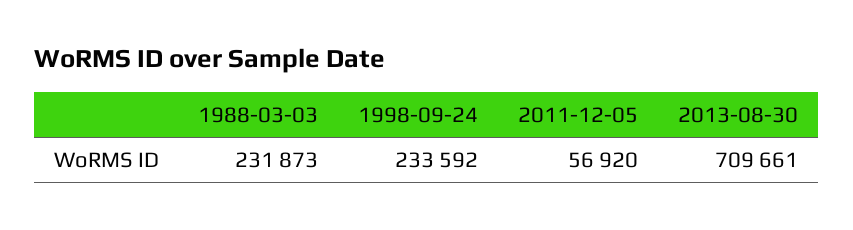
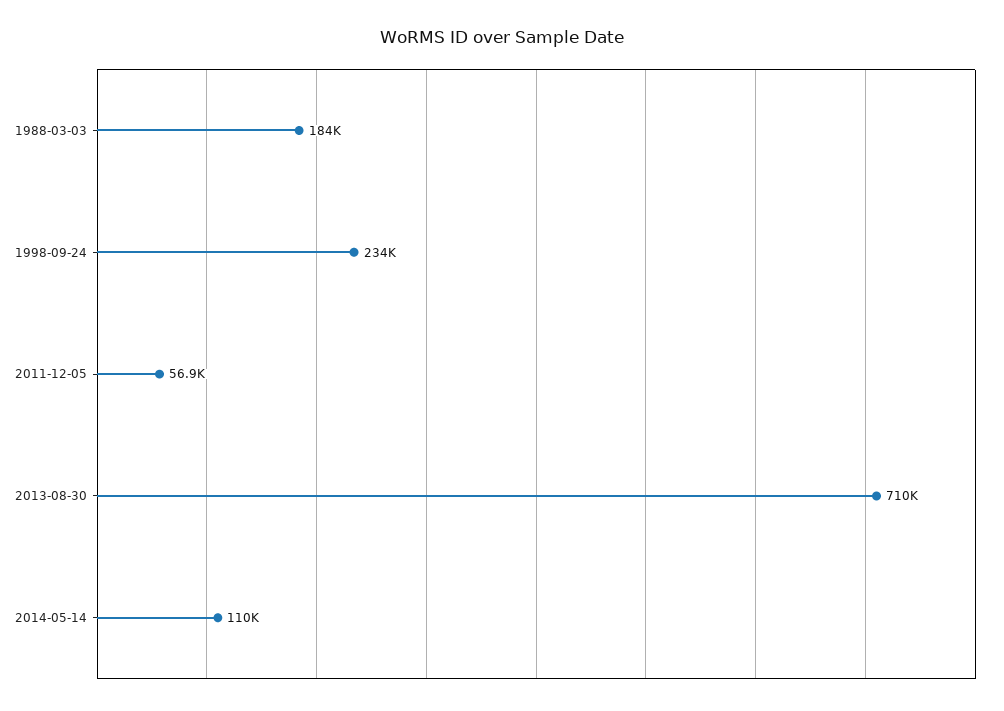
1988-03-03: 231873 -> 184000
2014-05-14: none -> 110000

